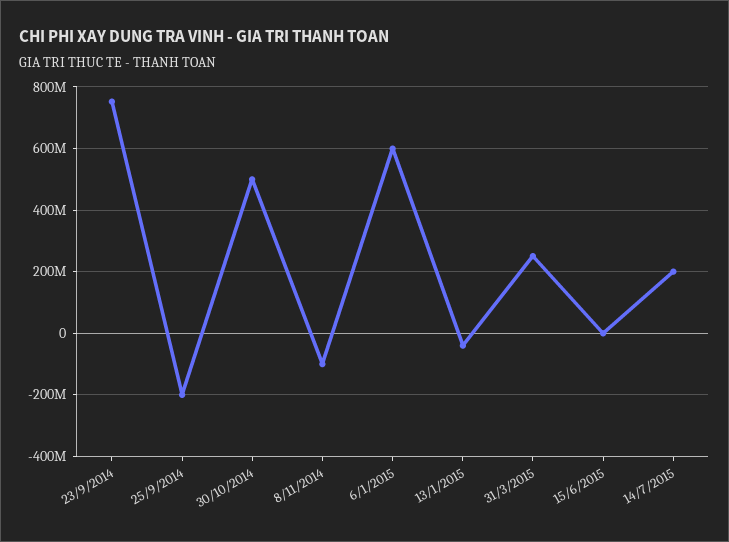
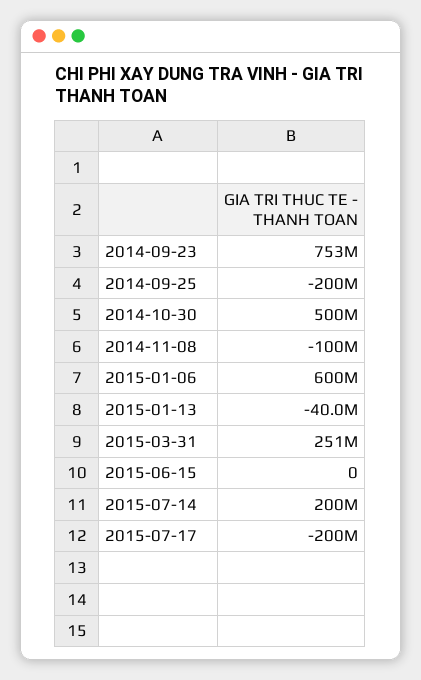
2015-07-17: none -> -200000000

